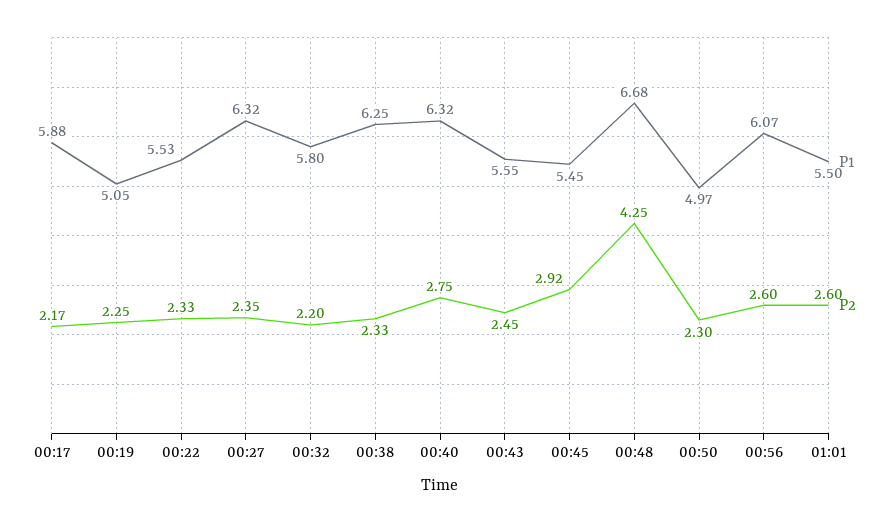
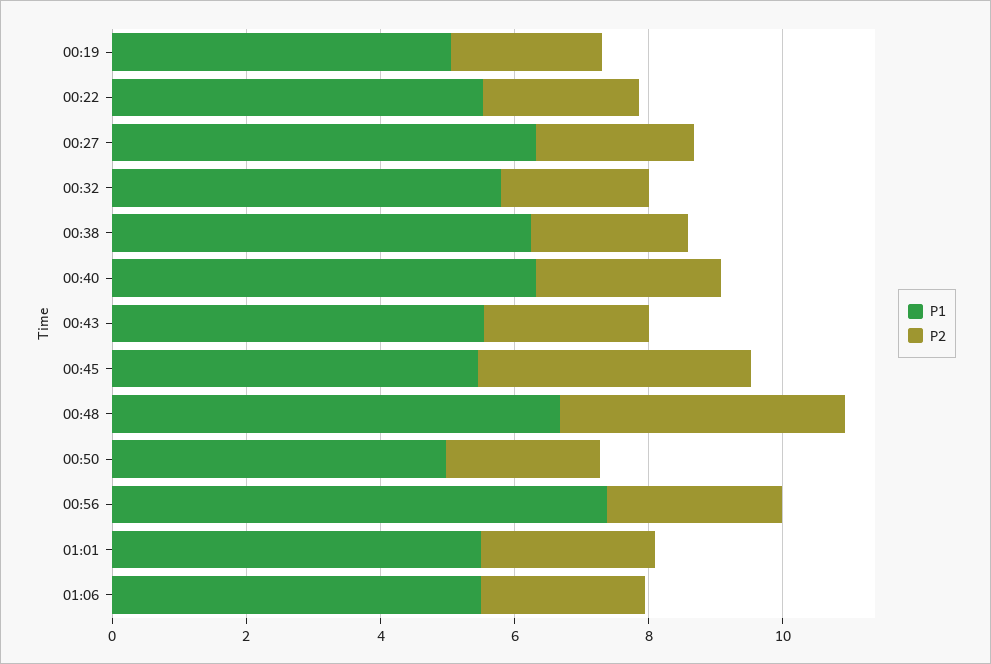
P1, 00:17: 5.88 -> none
P2, 00:17: 2.17 -> none
P2, 00:45: 2.92 -> 4
P1, 00:56: 6.07 -> 7.5
P1, 01:06: none -> 5.5
P2, 01:06: none -> 2.5

